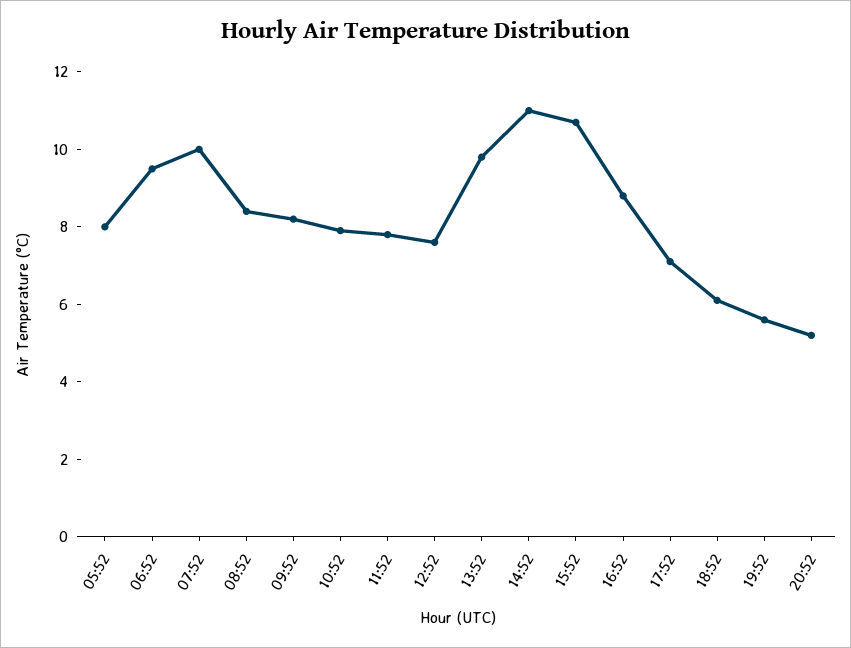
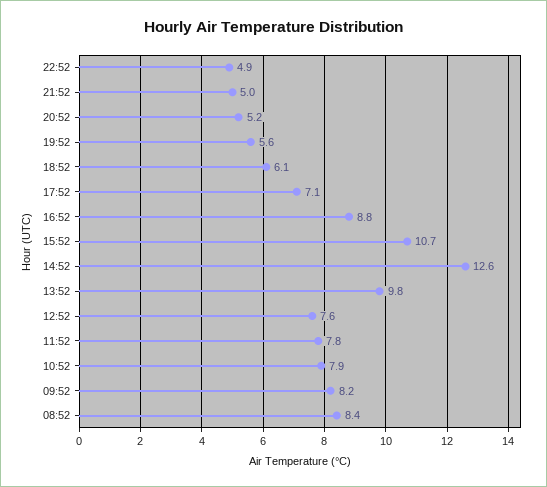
05:52: 8 -> none
06:52: 9.5 -> none
07:52: 10 -> none
14:52: 11 -> 12.6
22:52: none -> 4.9
21:52: none -> 5

